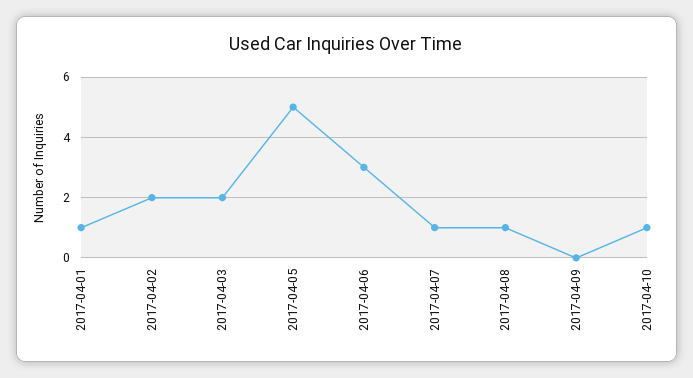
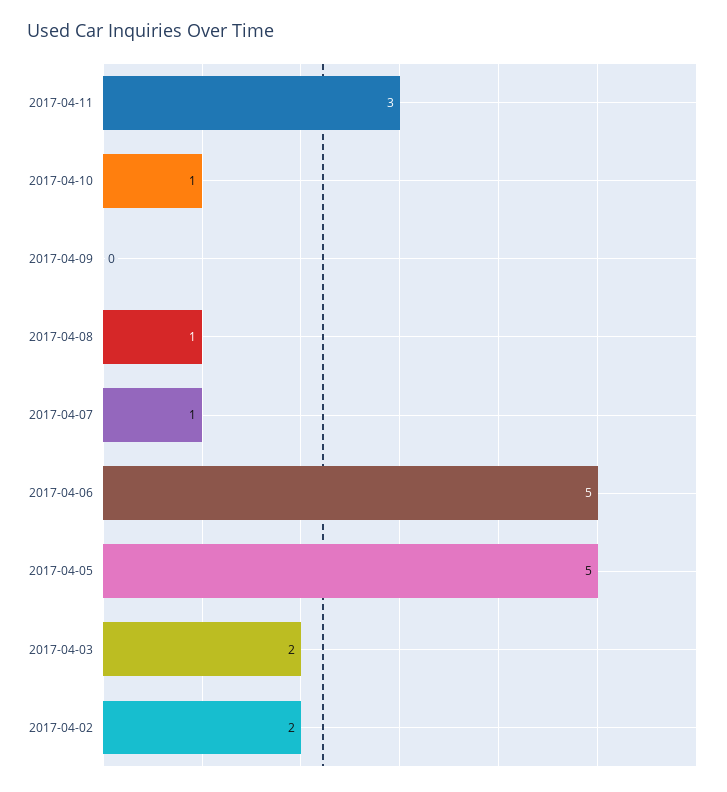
2017-04-01: 1 -> none
2017-04-06: 3 -> 5
2017-04-11: none -> 3

